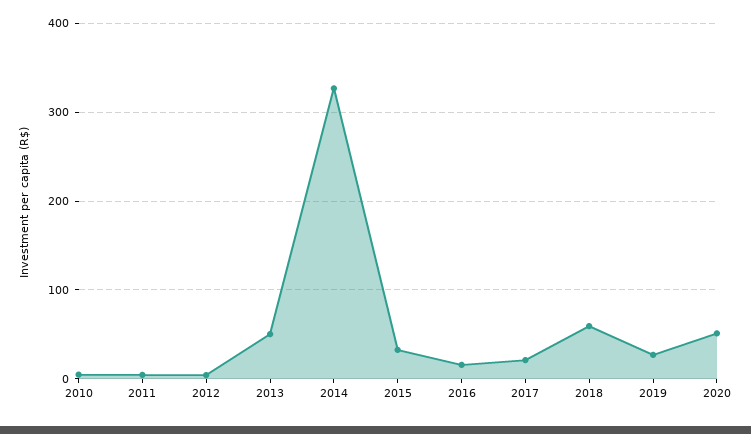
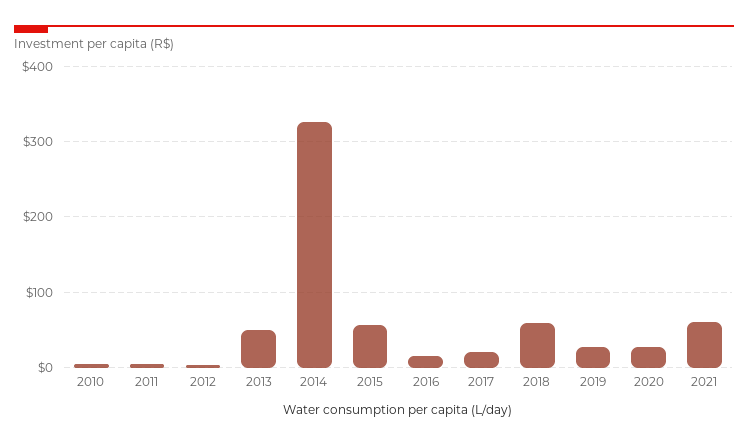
2015: 30 -> 60
2020: 50 -> 30
2021: none -> 60

